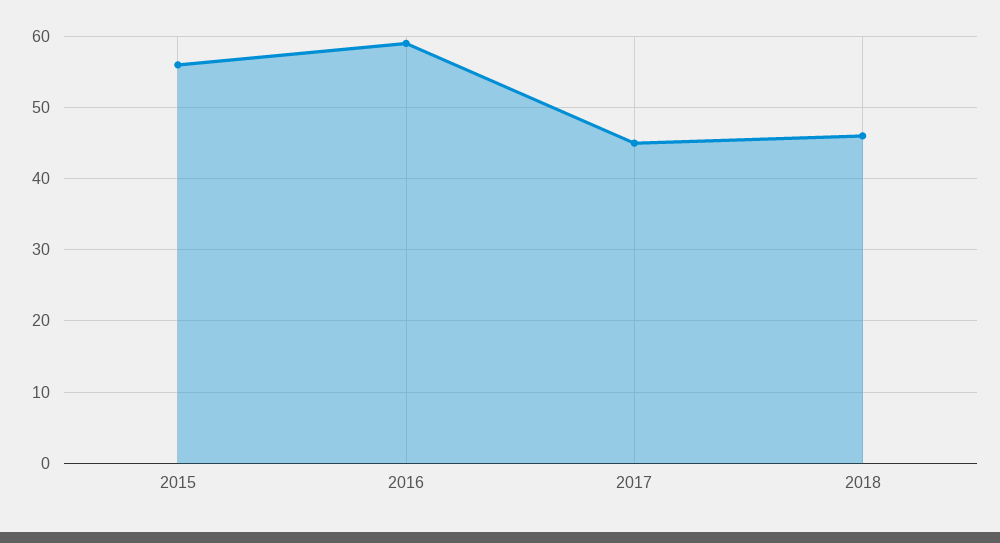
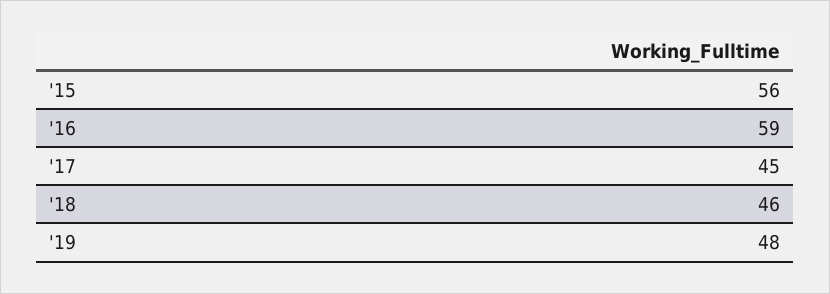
'19: none -> 48

